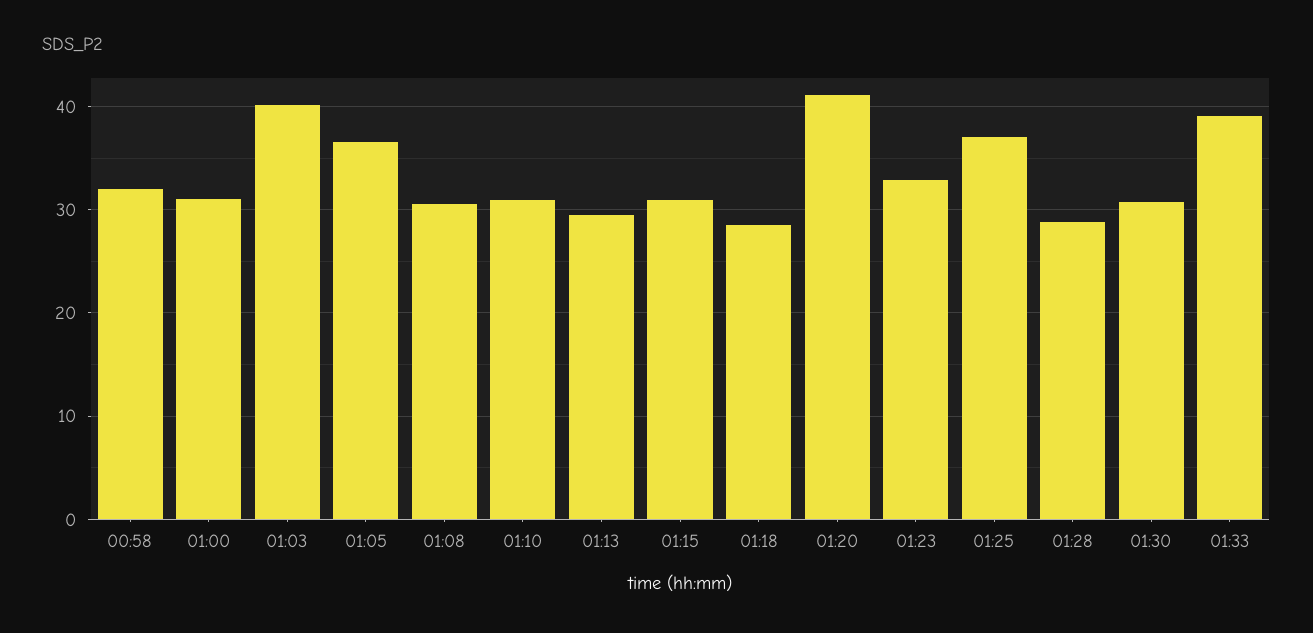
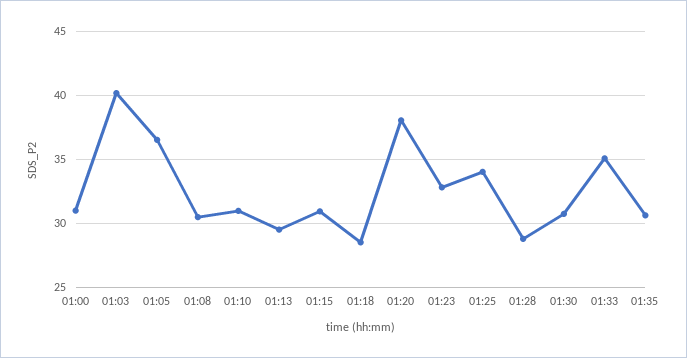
00:58: 32 -> none
01:20: 41 -> 38
01:25: 37 -> 34
01:33: 39 -> 35
01:35: none -> 30.5

